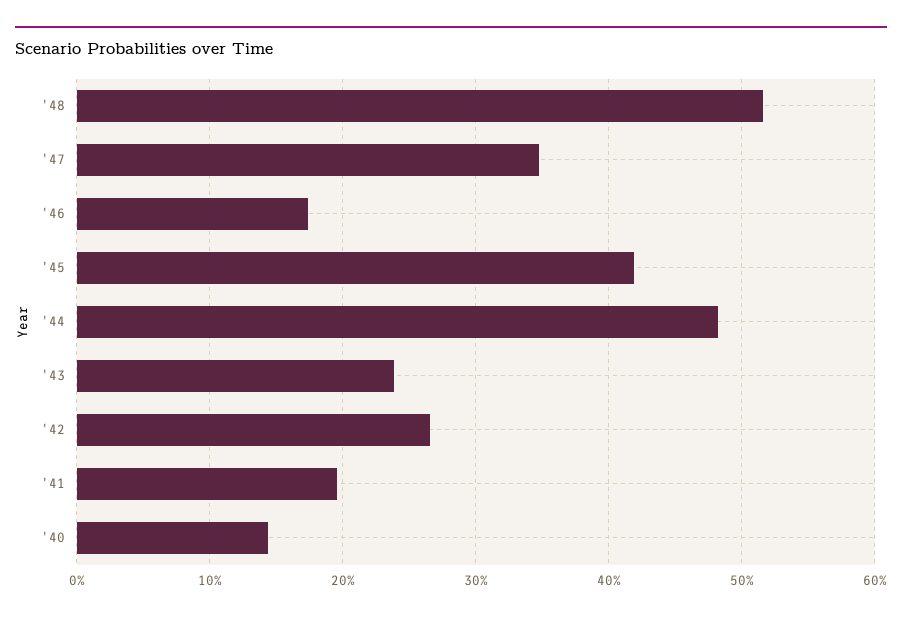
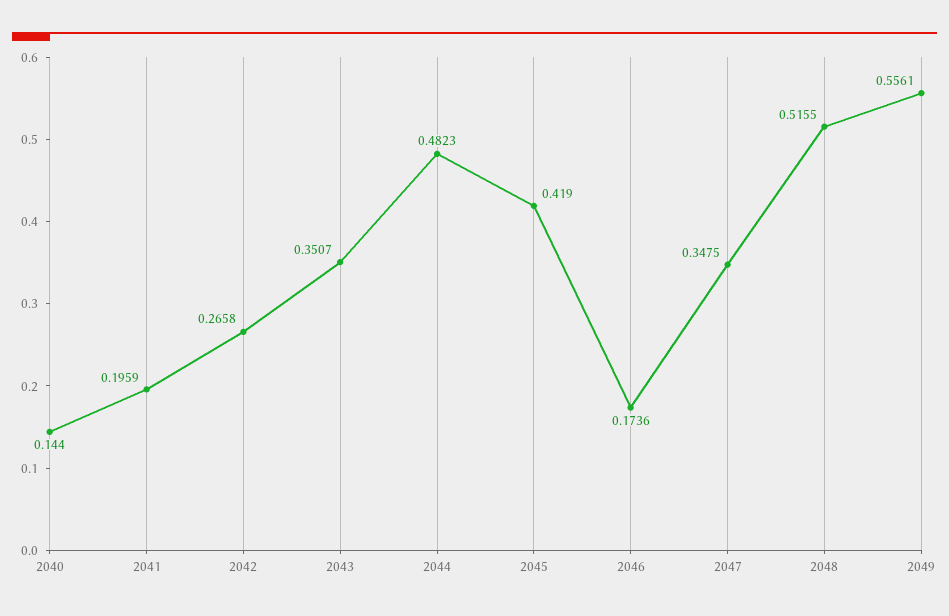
'43: 0.24 -> 0.3507
2049: none -> 0.5561

